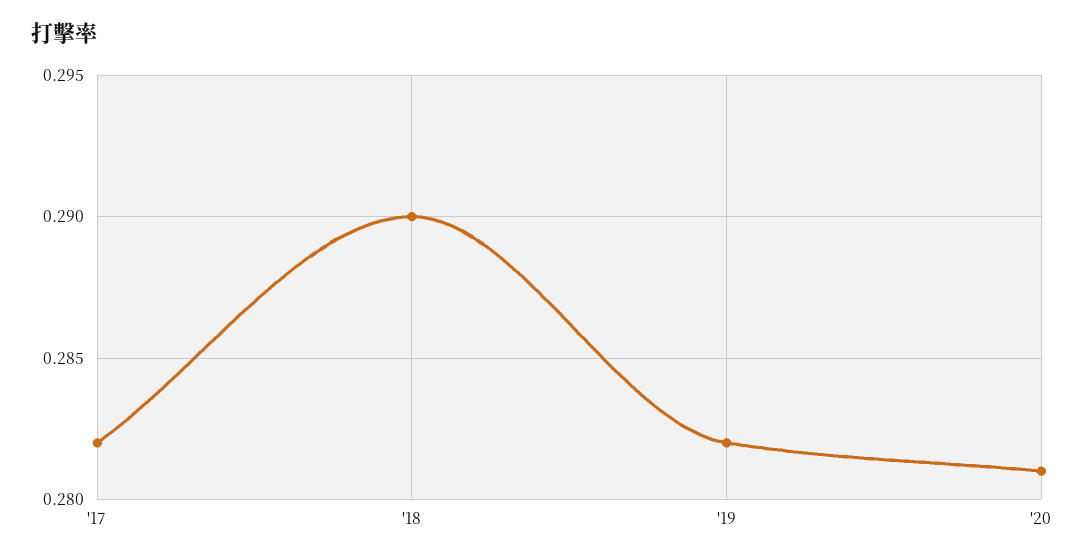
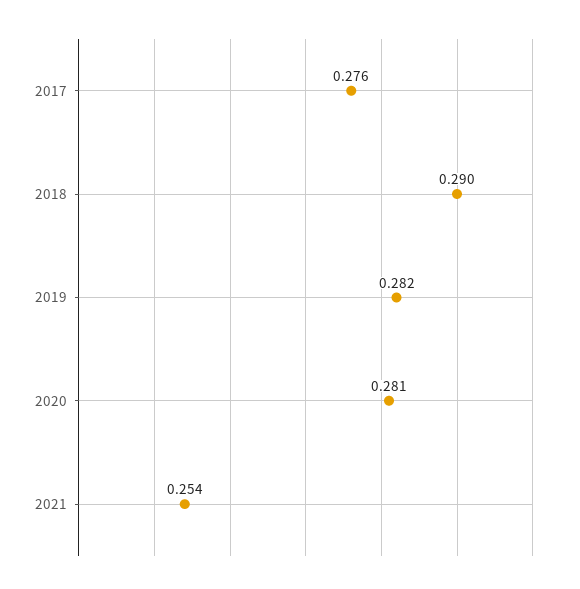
'17: 0.282 -> 0.276
2021: none -> 0.254

